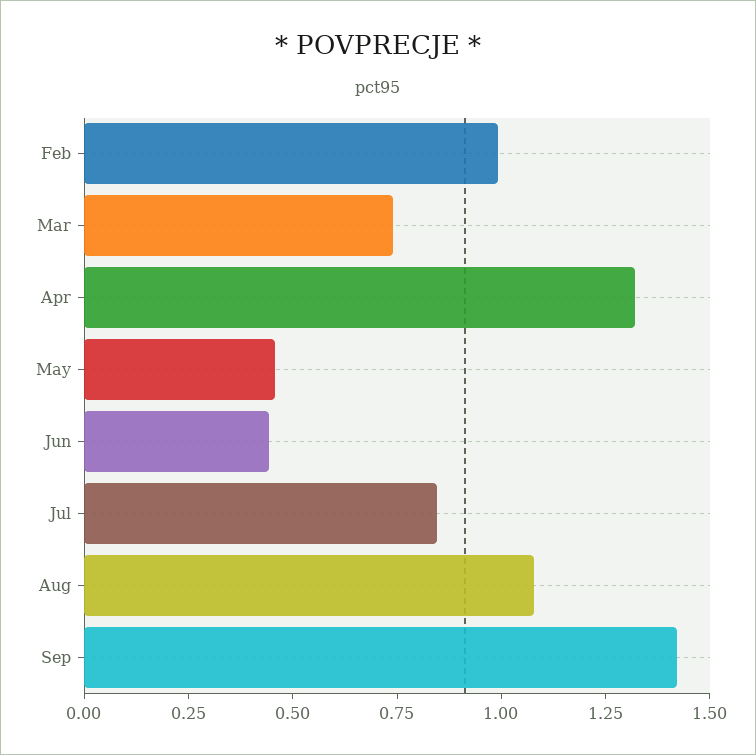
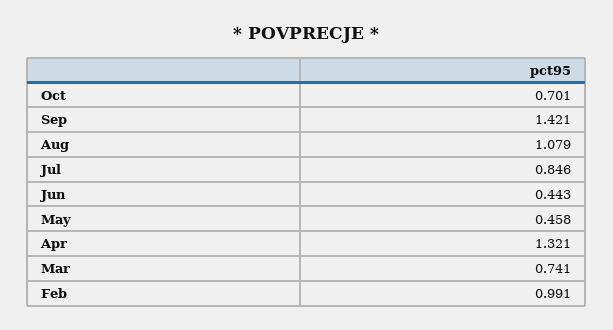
Oct: none -> 0.701

